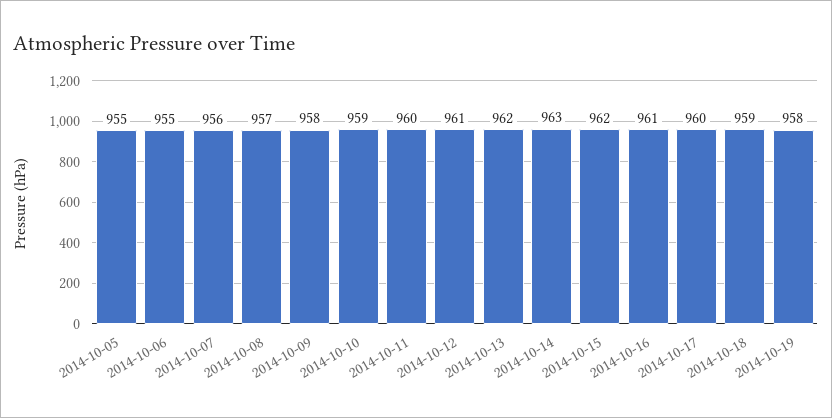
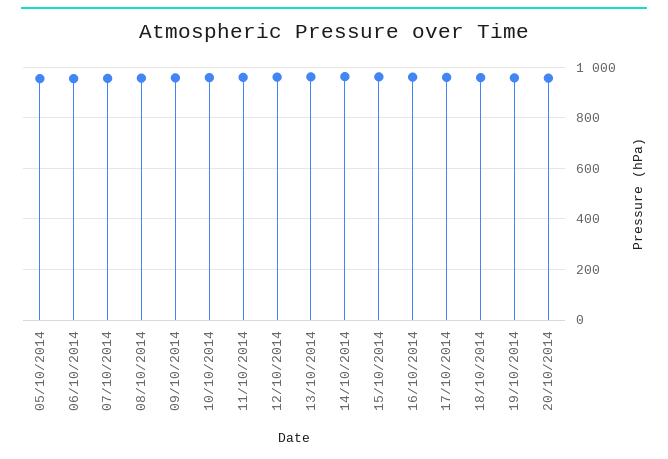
20/10/2014: none -> 950

